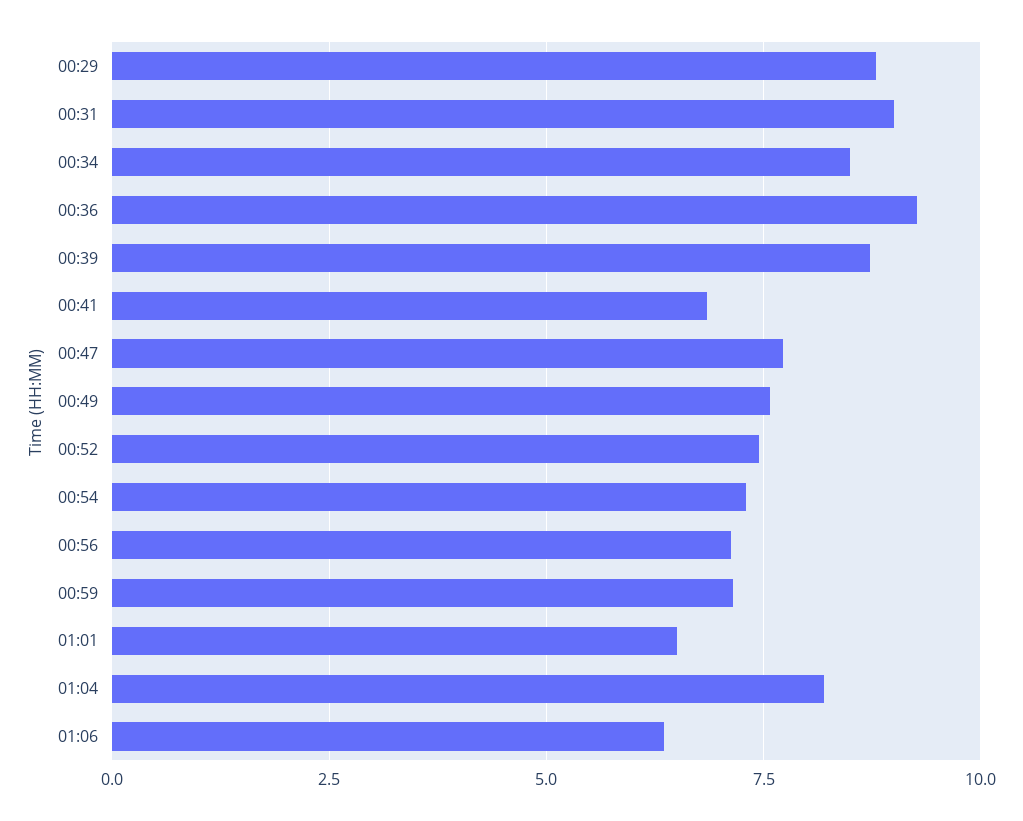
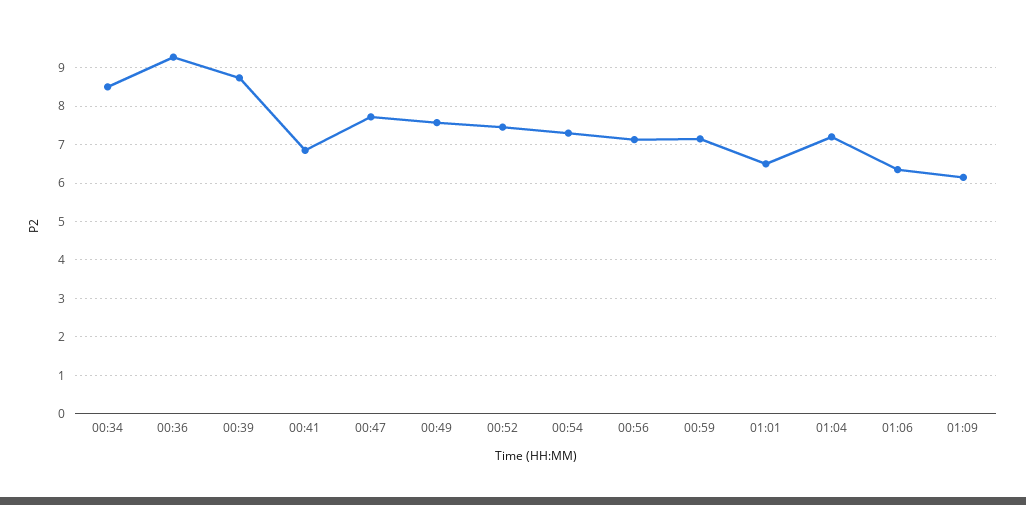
00:29: 8.75 -> none
00:31: 9 -> none
01:04: 8.25 -> 7.2
01:09: none -> 6.2

